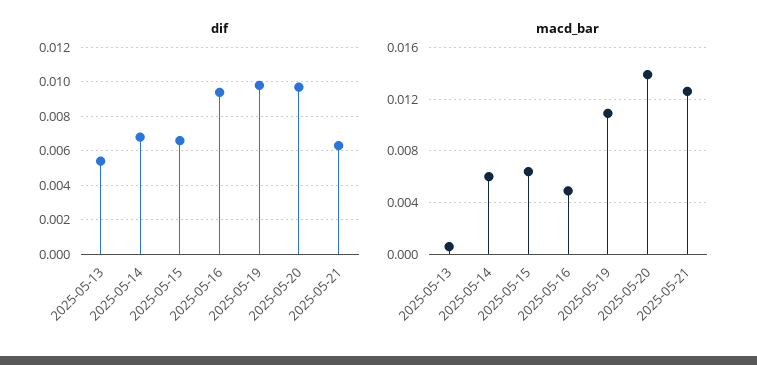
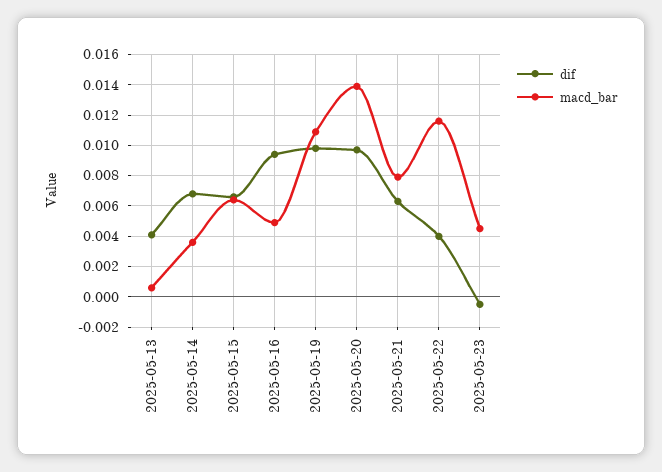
dif, 2025-05-13: 0.0055 -> 0.004
macd_bar, 2025-05-14: 0.006 -> 0.0035
macd_bar, 2025-05-21: 0.0125 -> 0.008
dif, 2025-05-22: none -> 0.004
macd_bar, 2025-05-22: none -> 0.0115
dif, 2025-05-23: none -> -0.0005
macd_bar, 2025-05-23: none -> 0.0045

